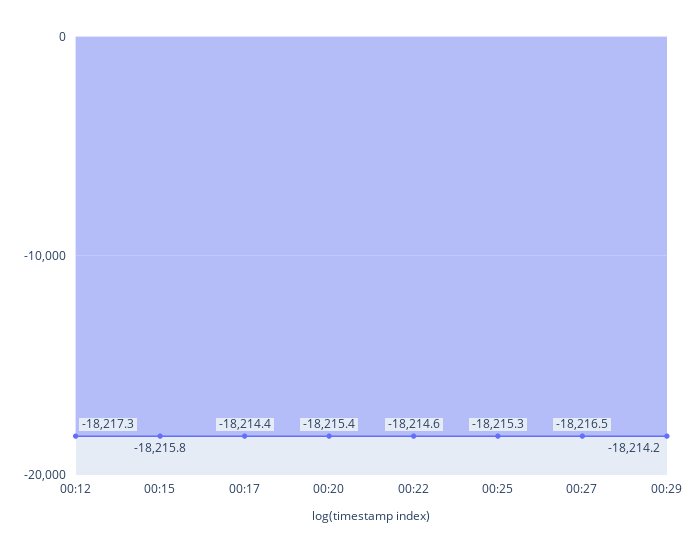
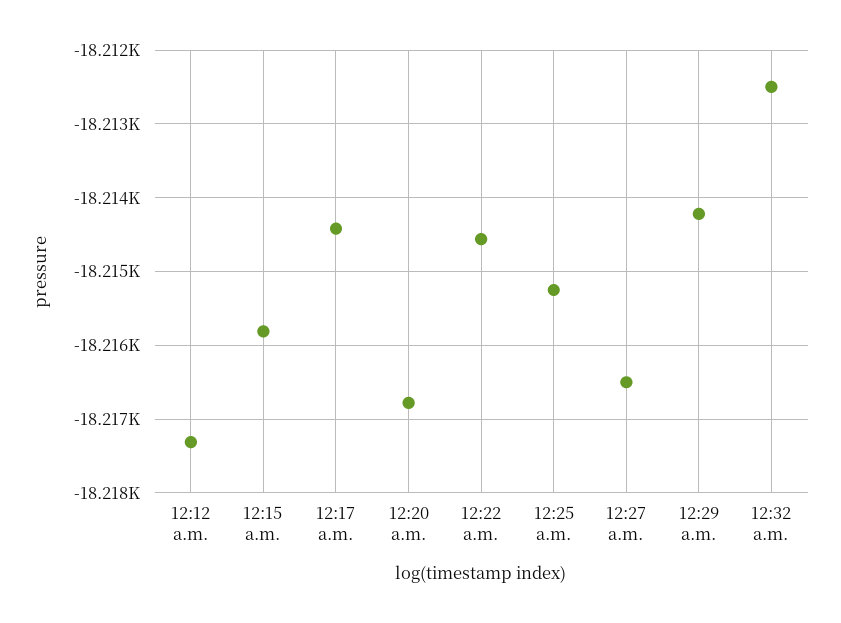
00:20: -18215.4 -> -18216.8
12:32 a.m.: none -> -18212.5

